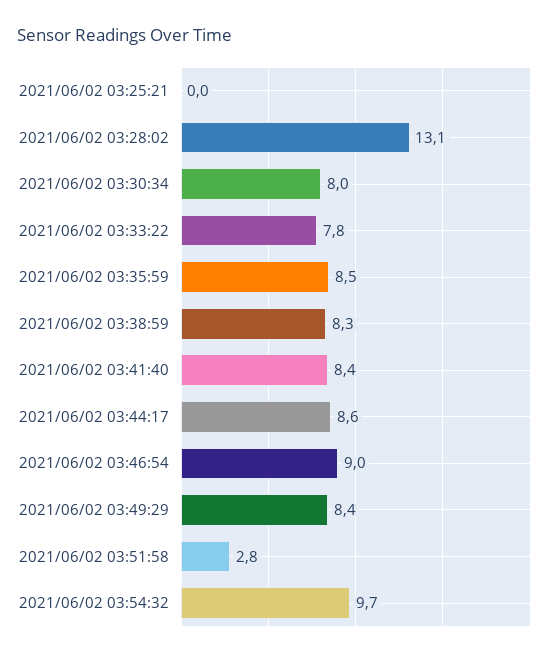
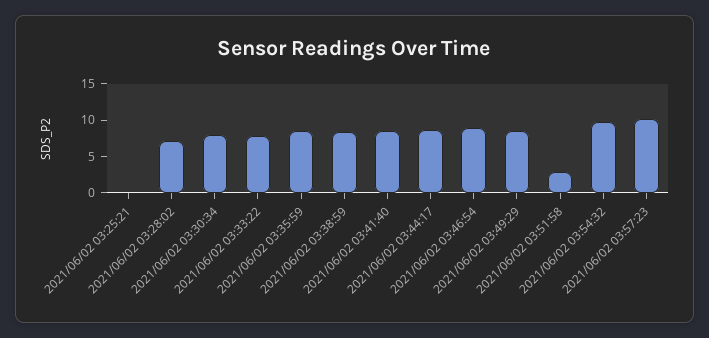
2021/06/02 03:28:02: 13.1 -> 7.5
2021/06/02 03:57:23: none -> 10

